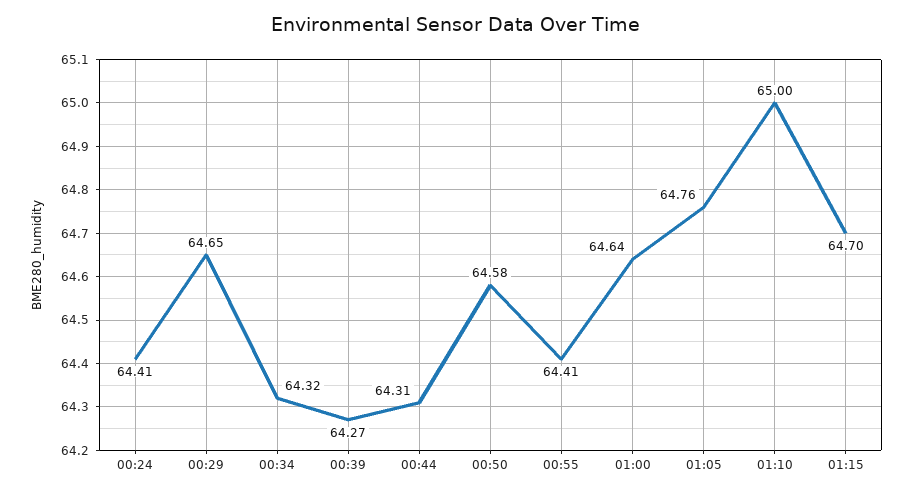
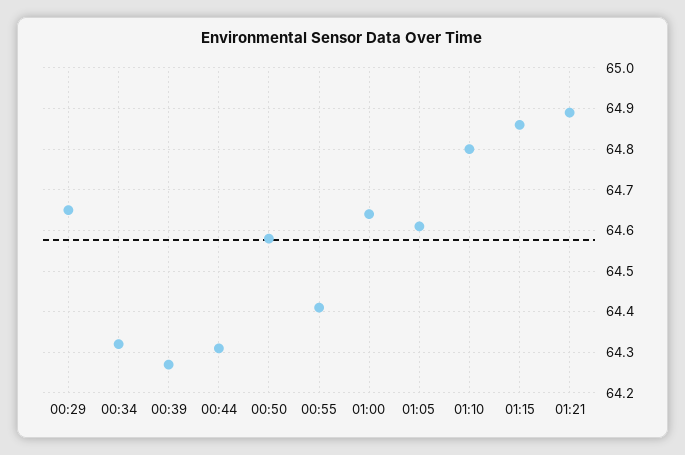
00:24: 64.41 -> none
01:05: 64.76 -> 64.6
01:10: 65 -> 64.8
01:15: 64.7 -> 64.85
01:21: none -> 64.9

